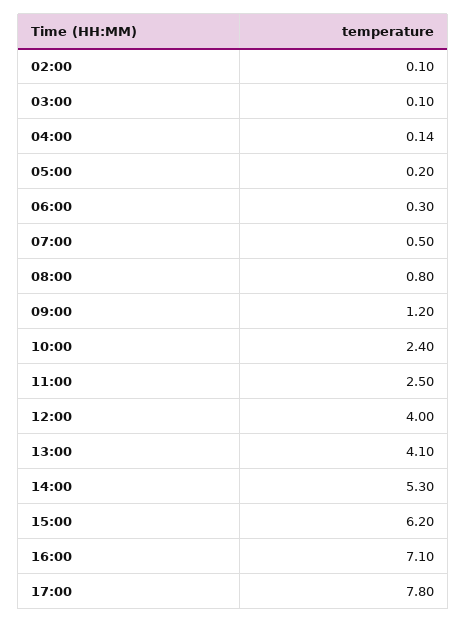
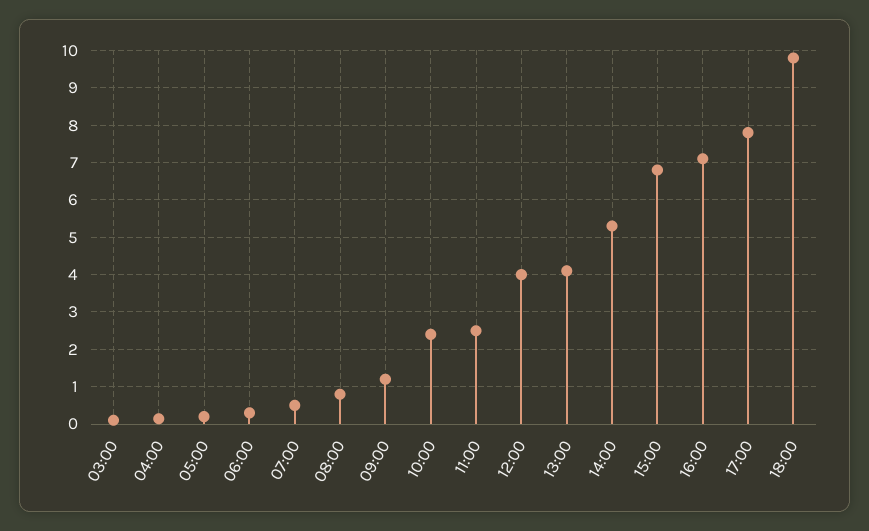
02:00: 0.1 -> none
15:00: 6.2 -> 6.8
18:00: none -> 9.8

